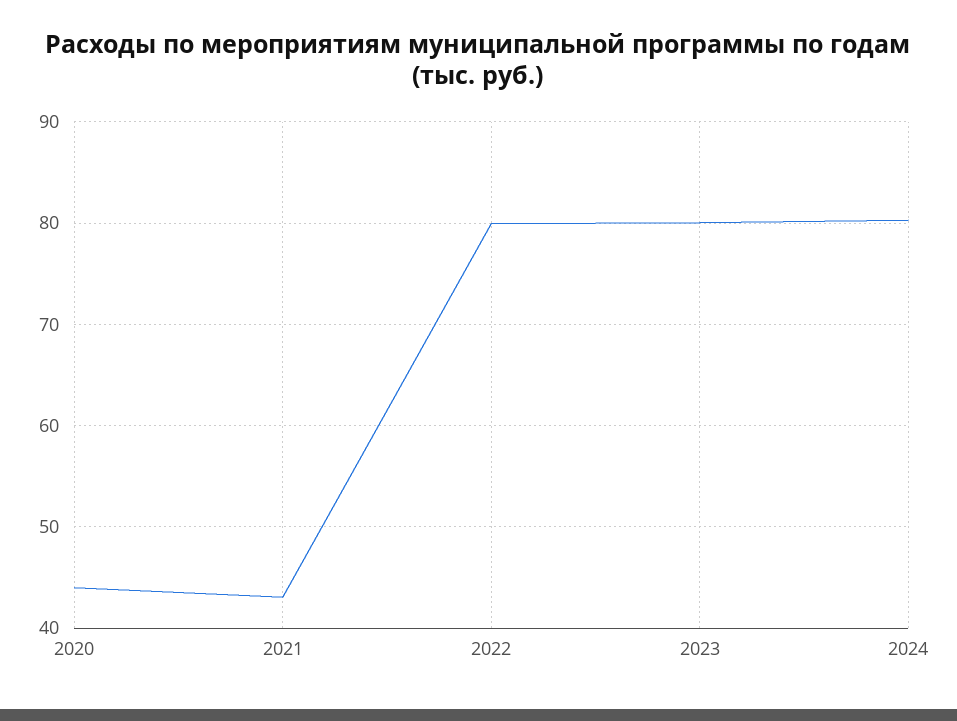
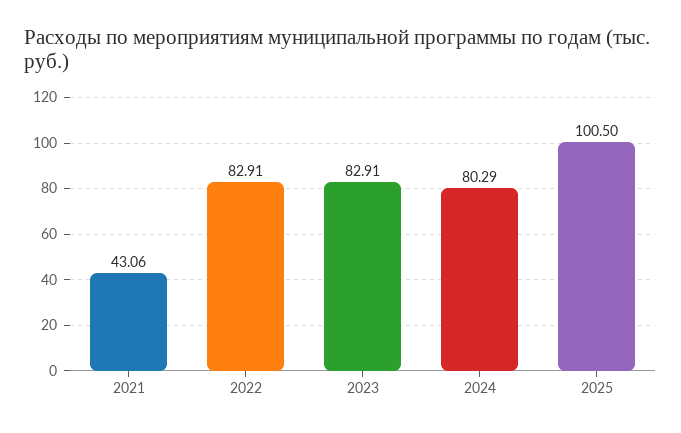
2020: 44 -> none
2022: 80 -> 82.91
2023: 80 -> 82.91
2025: none -> 100.5

